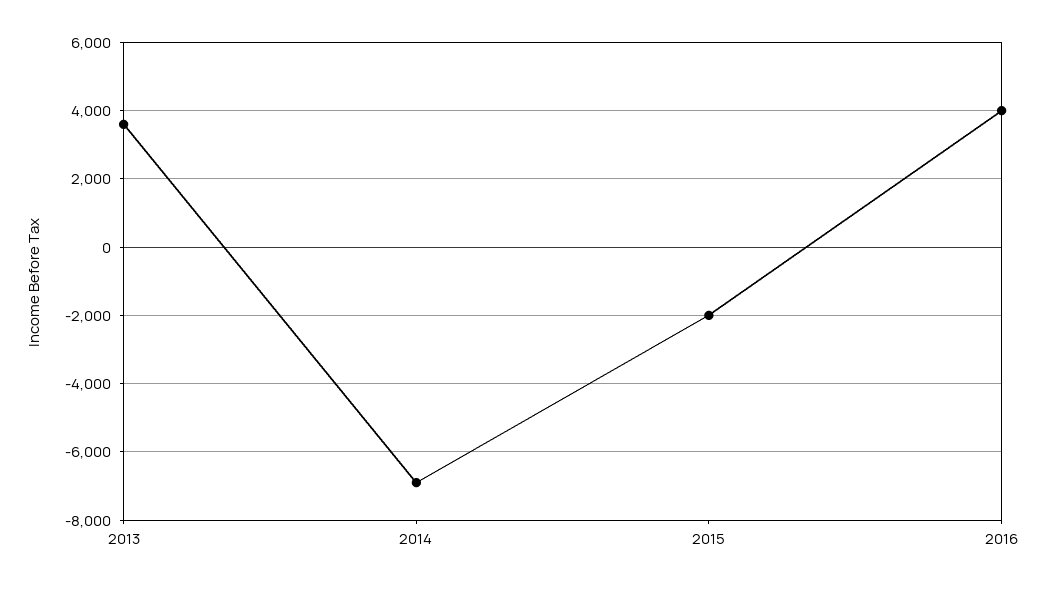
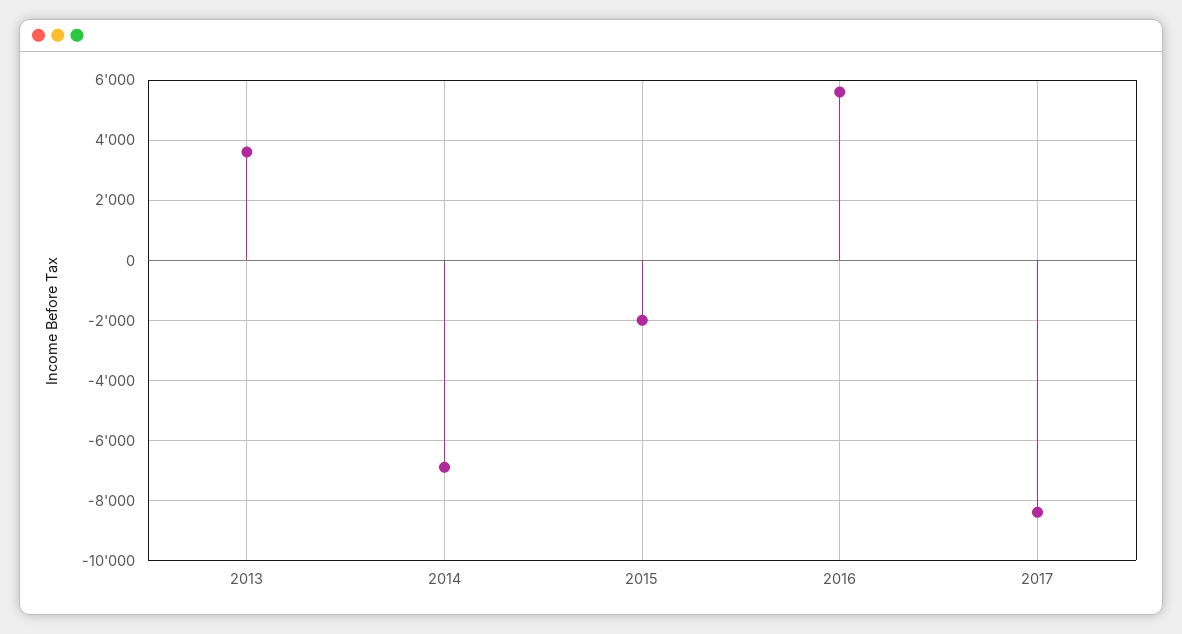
2016: 4000 -> 5600
2017: none -> -8400

